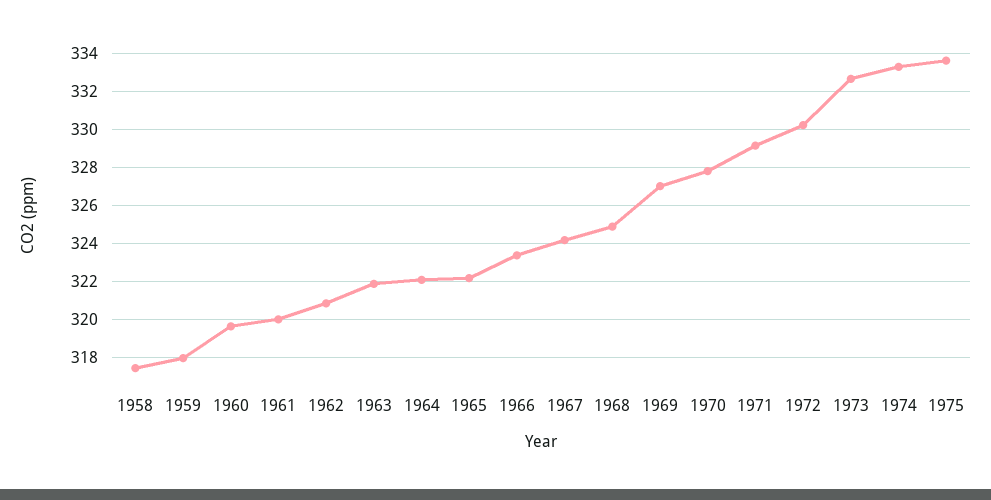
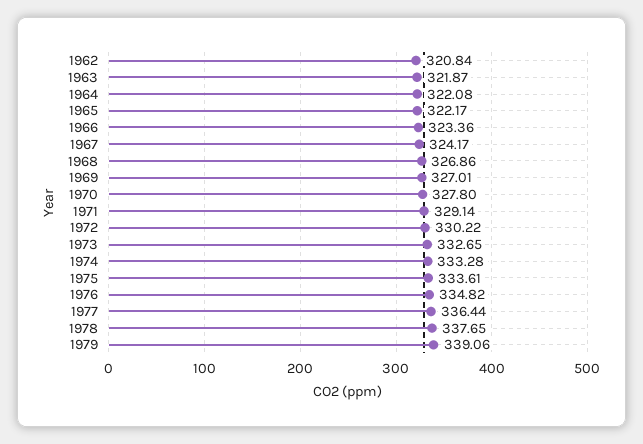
1958: 317.5 -> none
1959: 318 -> none
1960: 319.5 -> none
1961: 320 -> none
1968: 325 -> 326.86
1976: none -> 334.82
1977: none -> 336.44
1978: none -> 337.65
1979: none -> 339.06

